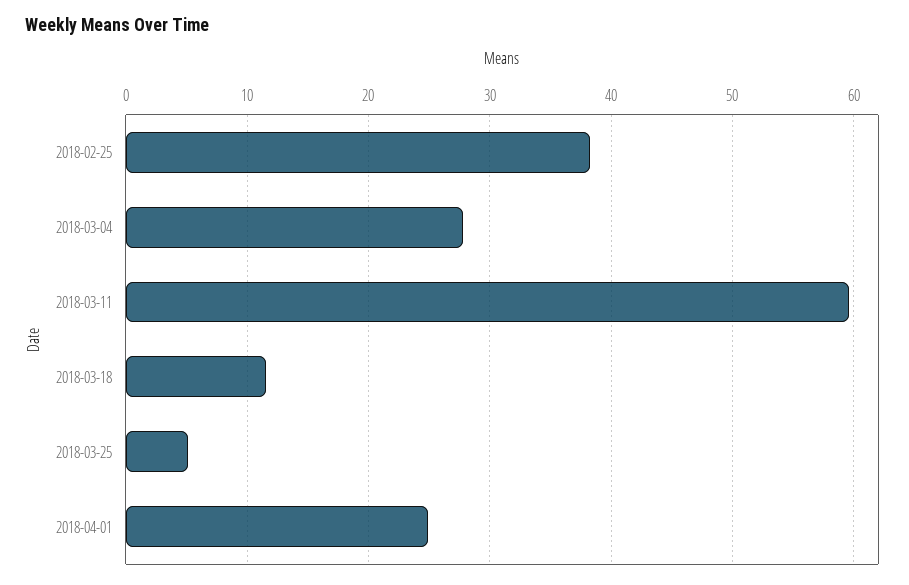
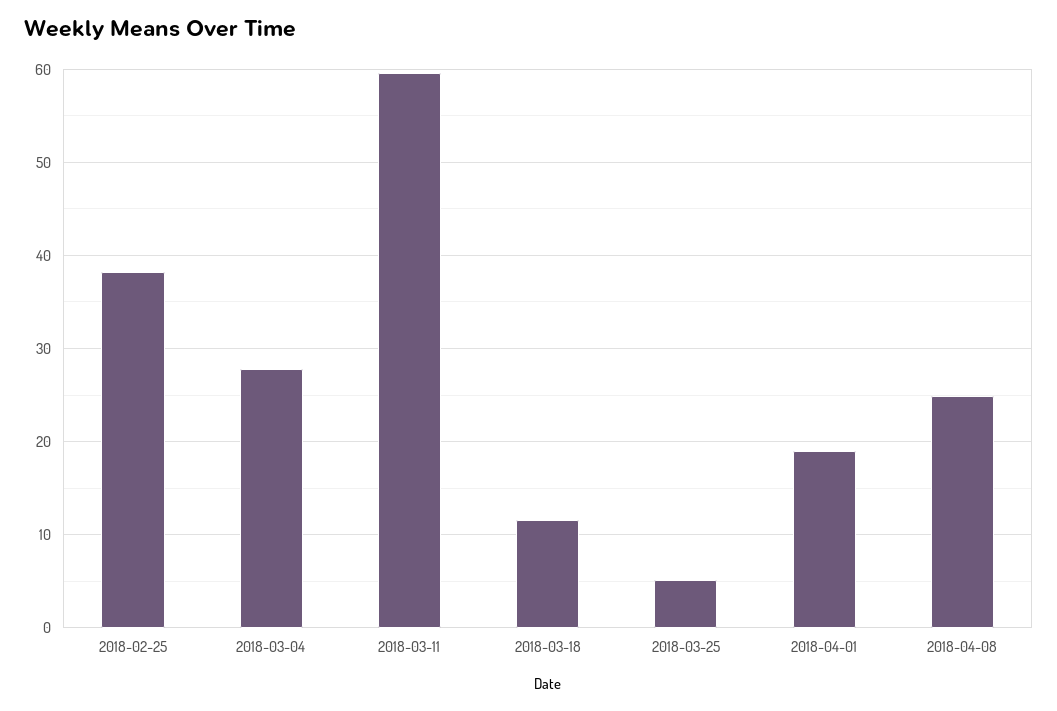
2018-04-01: 25 -> 19
2018-04-08: none -> 25

